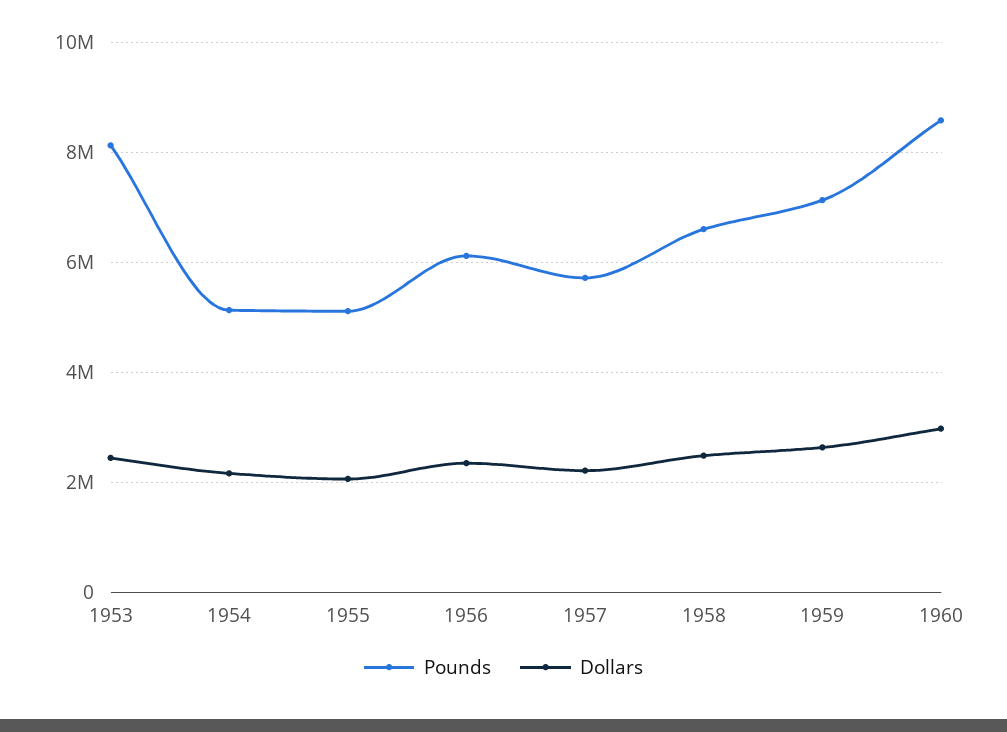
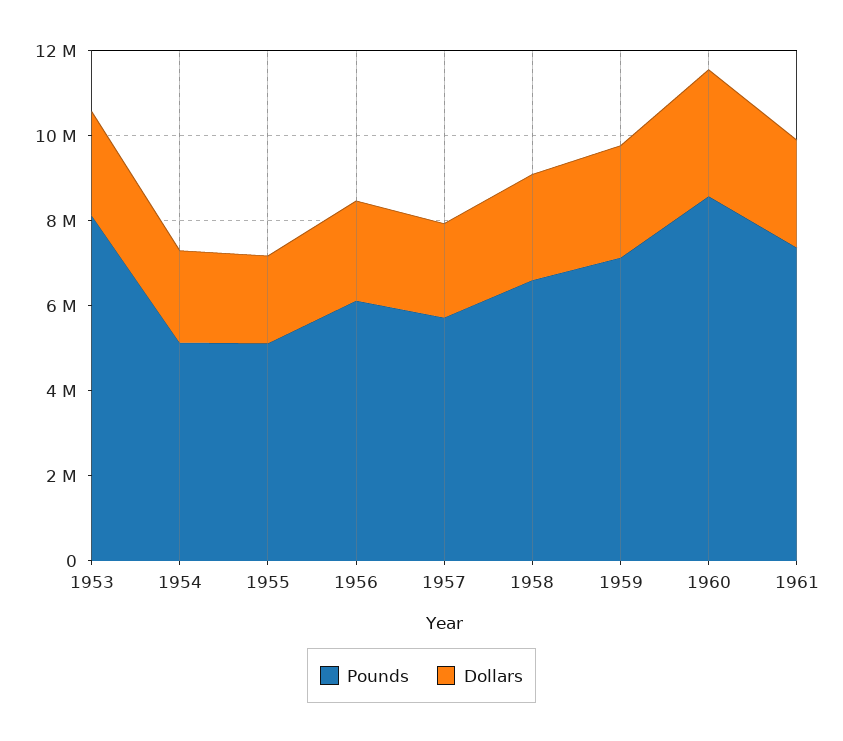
Pounds, 1961: none -> 7500000
Dollars, 1961: none -> 2500000

